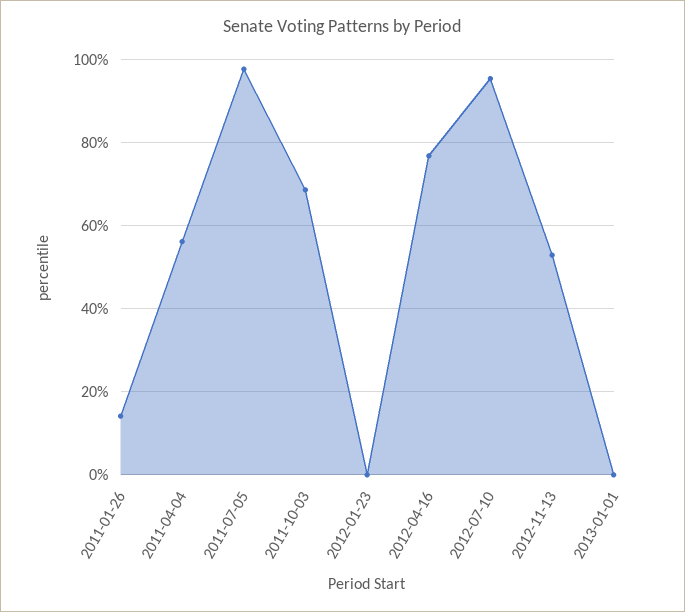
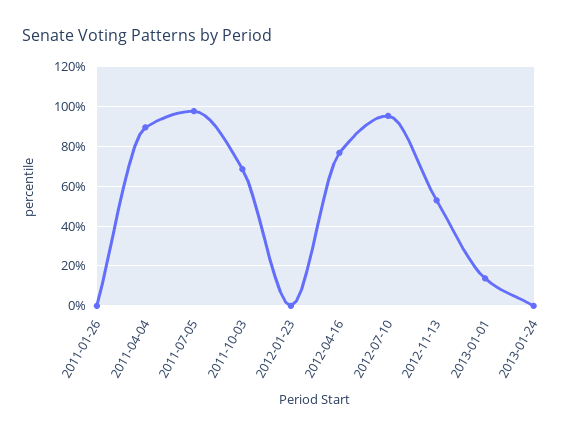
2011-01-26: 14 -> 0
2011-04-04: 56 -> 90
2013-01-01: 0 -> 15
2013-01-24: none -> 0

